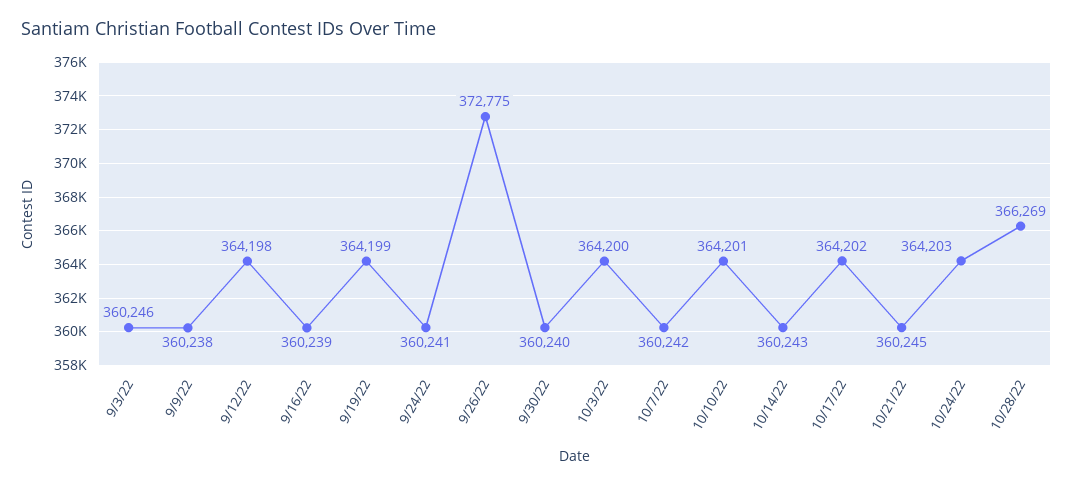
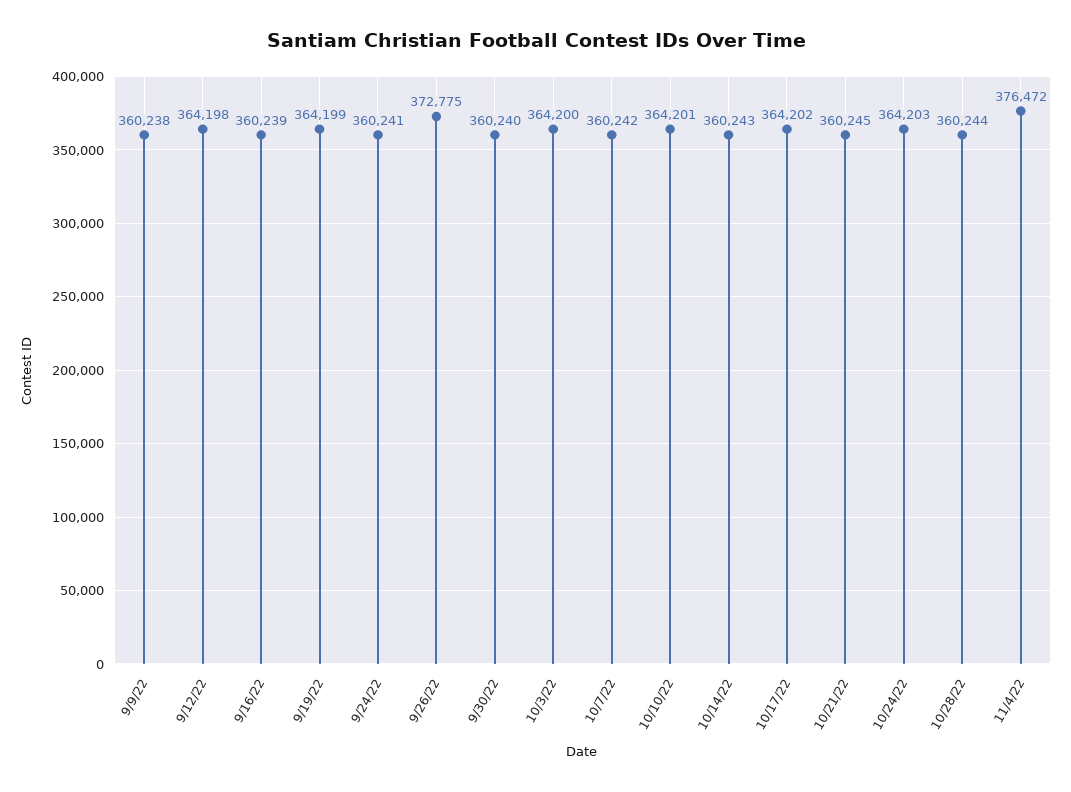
9/3/22: 360246 -> none
10/28/22: 366269 -> 360244
11/4/22: none -> 376472

